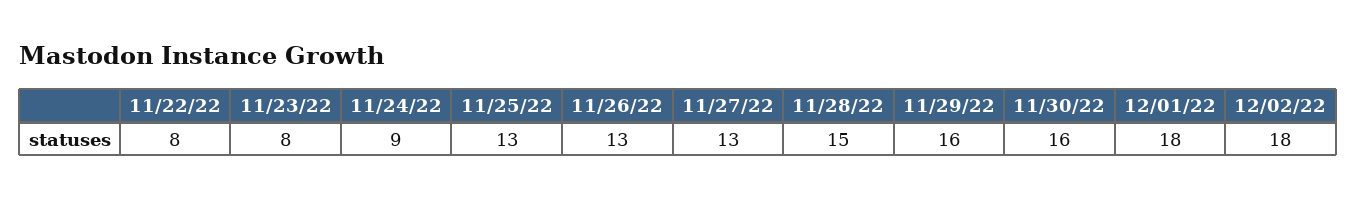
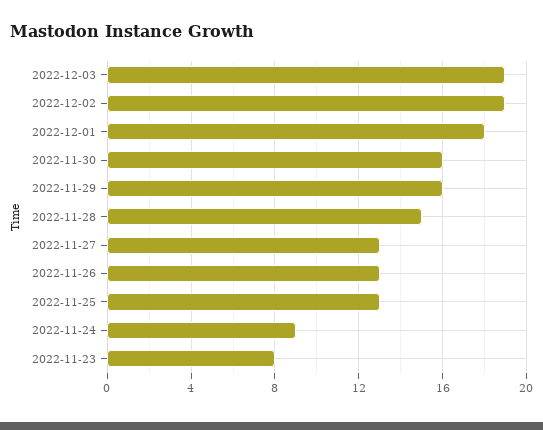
11/22/22: 8 -> none
12/02/22: 18 -> 19
2022-12-03: none -> 19

